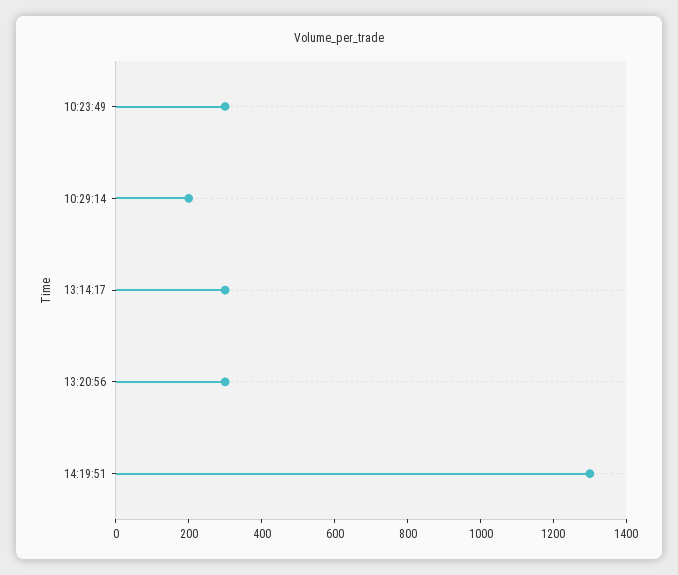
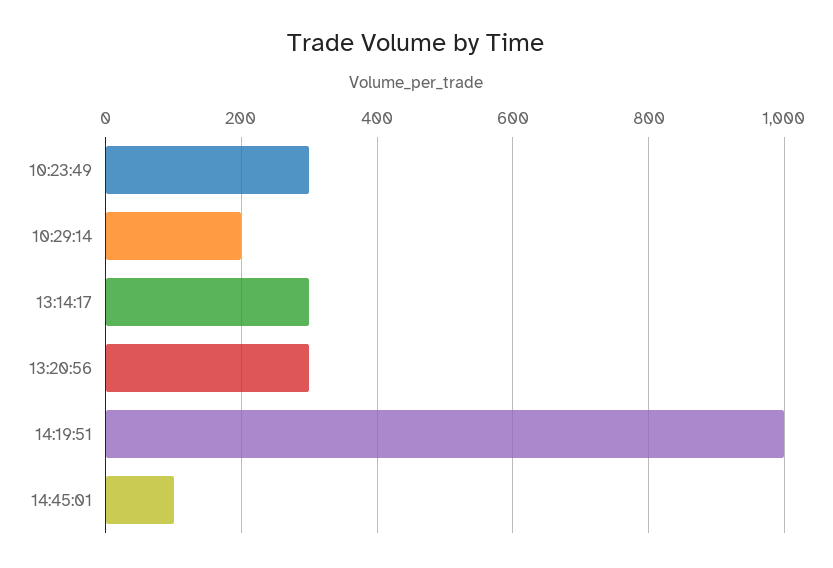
14:19:51: 1300 -> 1000
14:45:01: none -> 100

